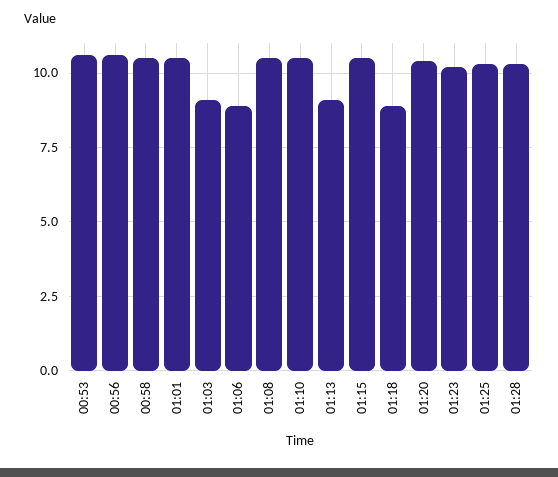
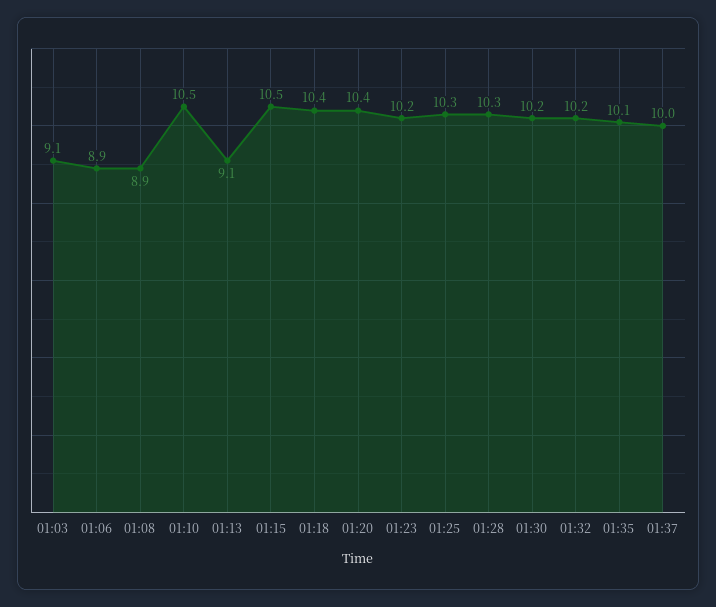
00:53: 10.5 -> none
00:56: 10.5 -> none
00:58: 10.5 -> none
01:01: 10.5 -> none
01:08: 10.5 -> 8.9
01:18: 9 -> 10.4
01:30: none -> 10.2
01:32: none -> 10.2
01:35: none -> 10.1
01:37: none -> 10

